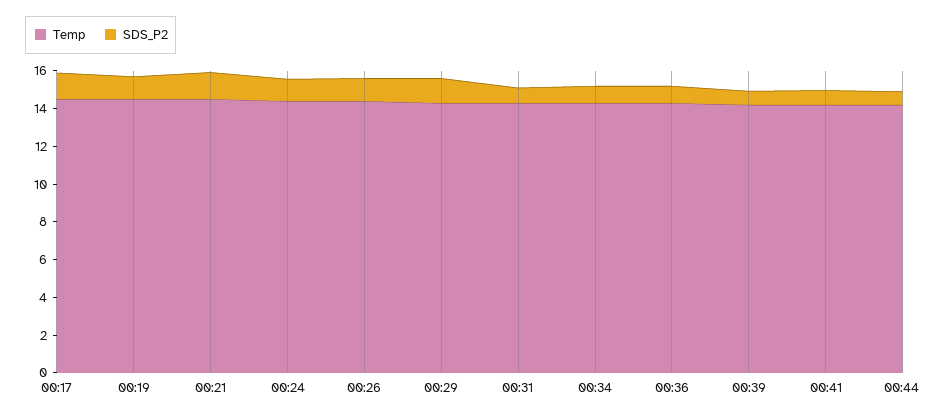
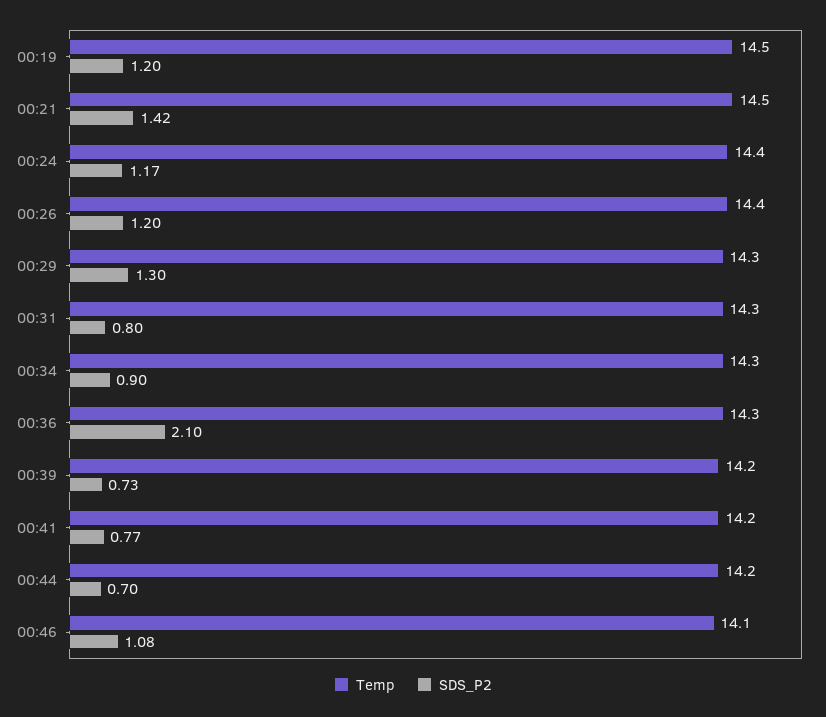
Temp, 00:17: 14.5 -> none
SDS_P2, 00:17: 1.5 -> none
SDS_P2, 00:36: 1 -> 2.1
Temp, 00:46: none -> 14.1
SDS_P2, 00:46: none -> 1.08

